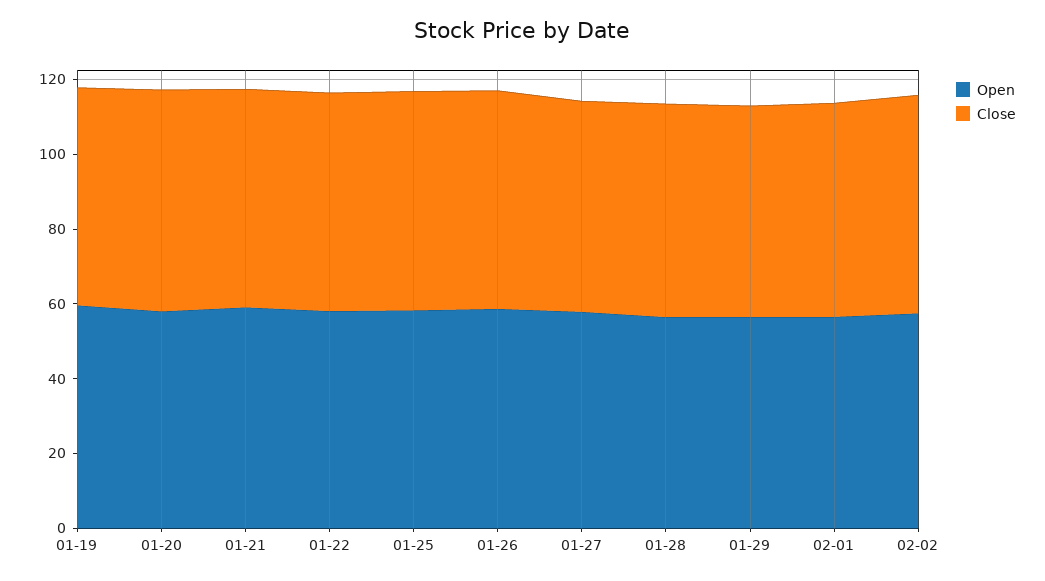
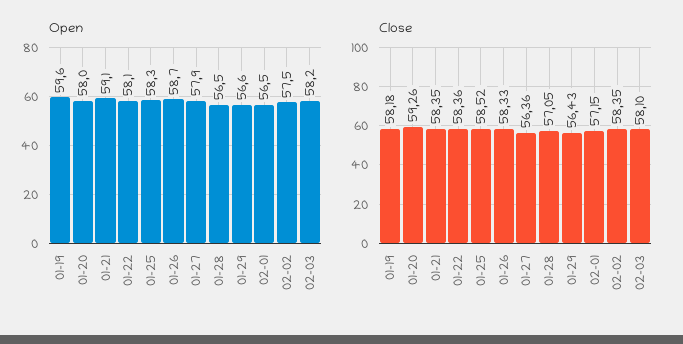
Open, 02-03: none -> 58.2
Close, 02-03: none -> 58.1

